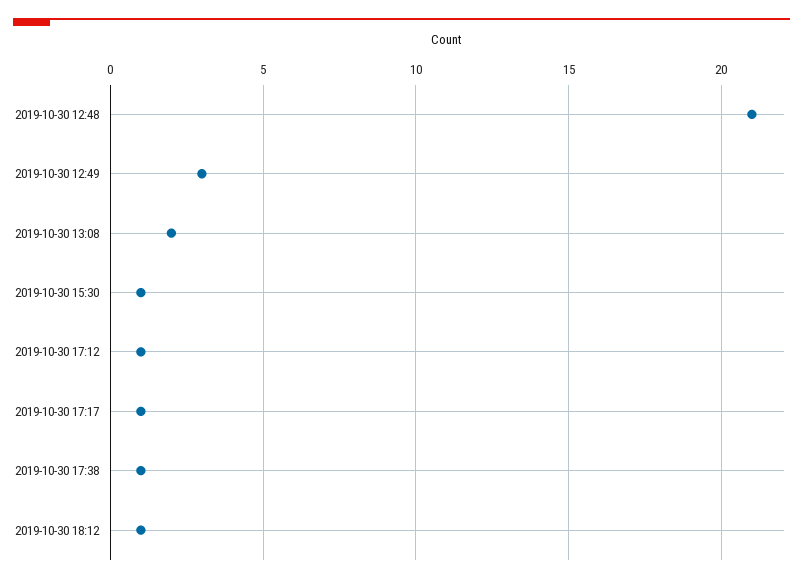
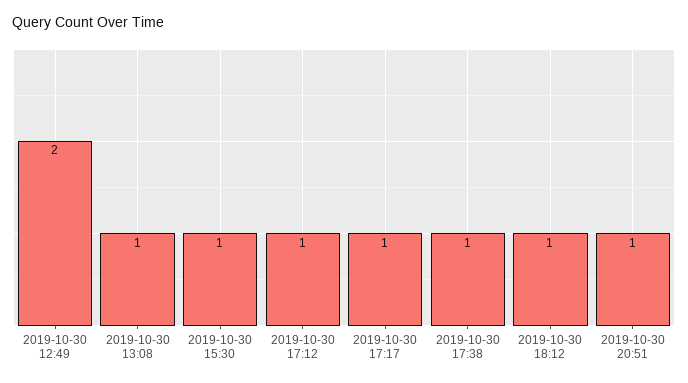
2019-10-30 12:48: 21 -> none
2019-10-30 12:49: 3 -> 2
2019-10-30 13:08: 2 -> 1
2019-10-30 20:51: none -> 1

